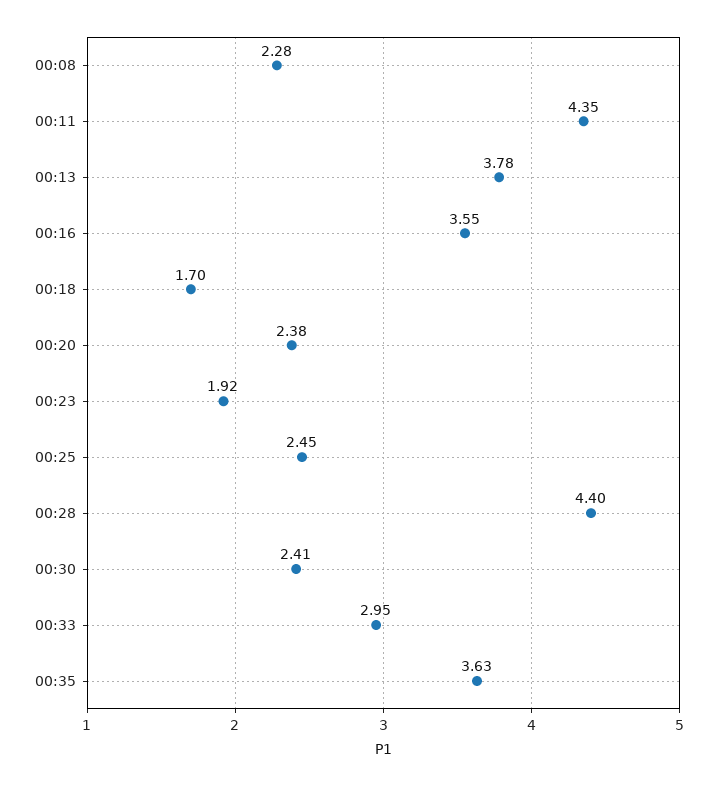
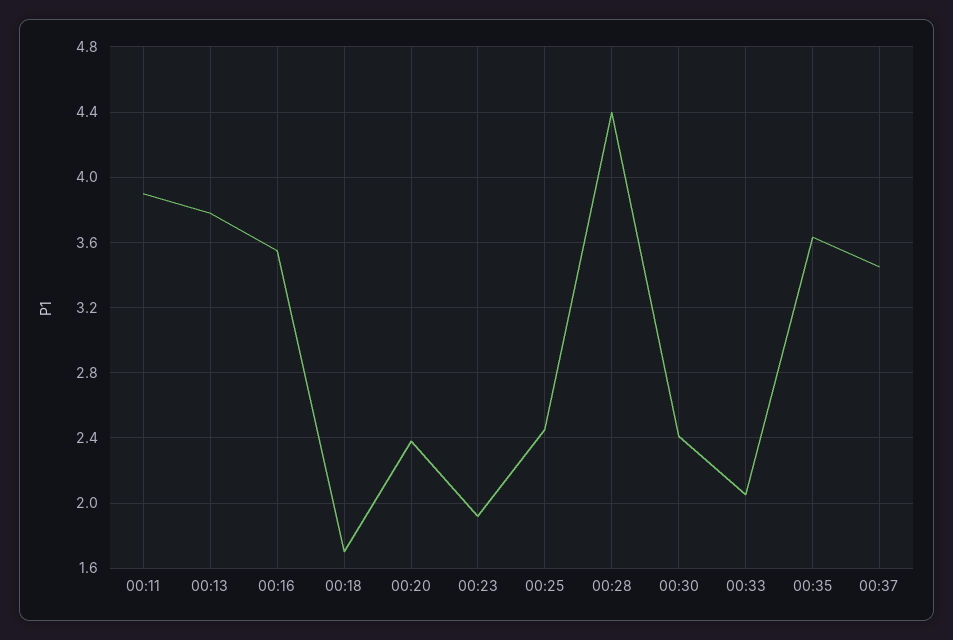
00:08: 2.28 -> none
00:11: 4.35 -> 3.9
00:33: 2.95 -> 2.05
00:37: none -> 3.45

